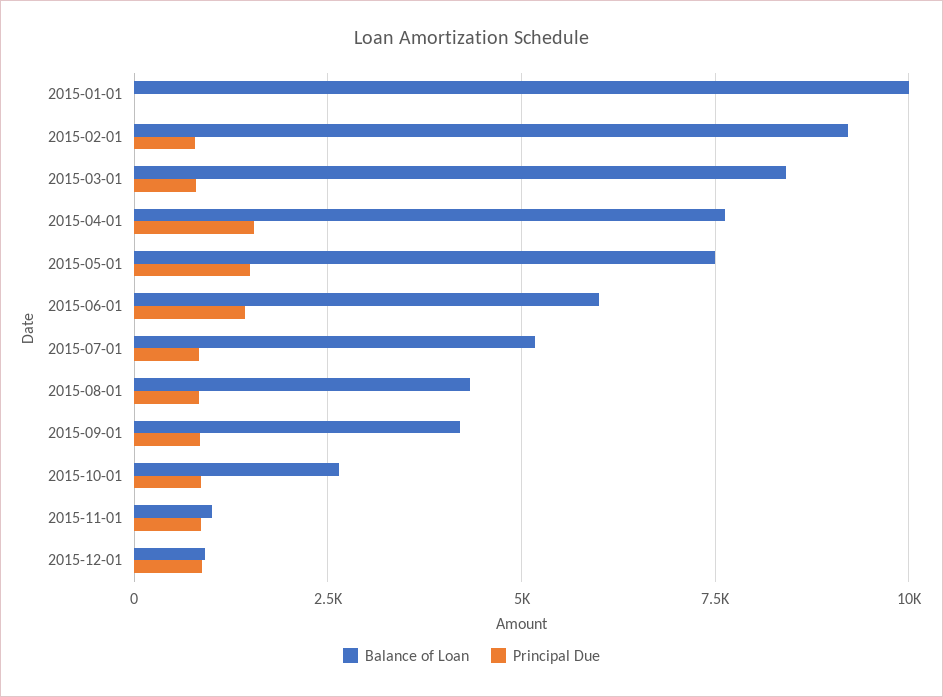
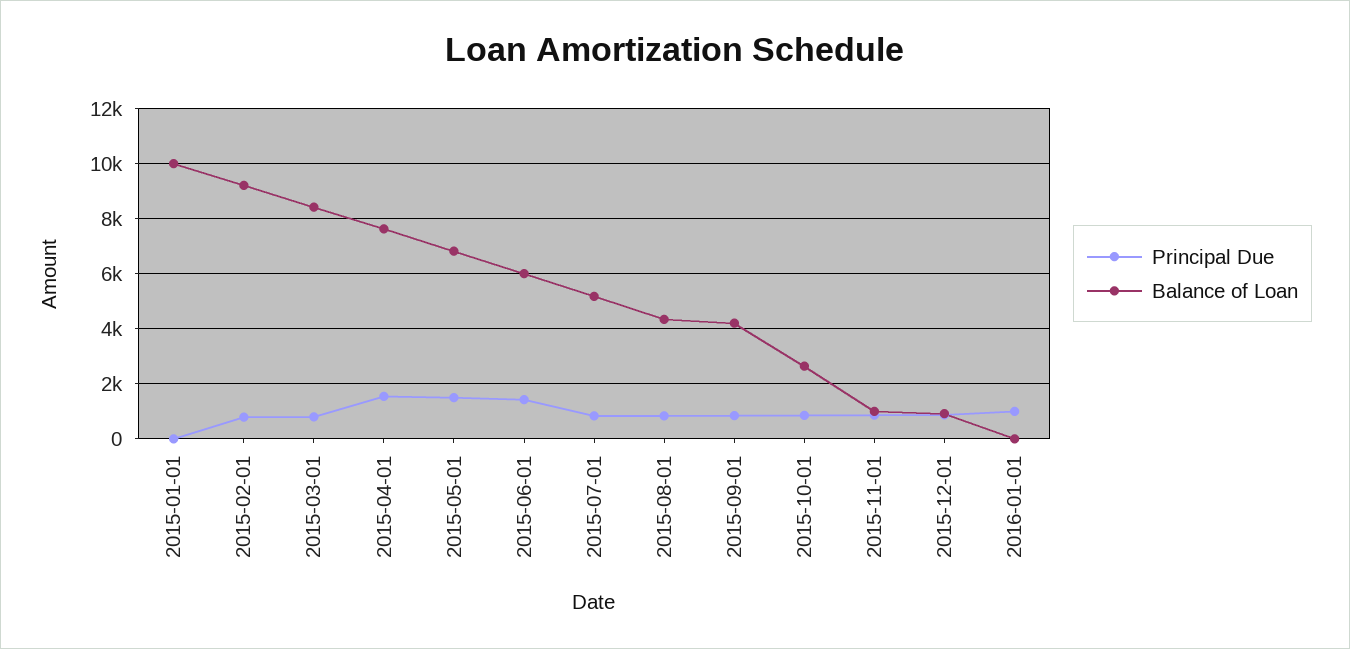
Balance of Loan, 2015-05-01: 7500 -> 6750
Principal Due, 2016-01-01: none -> 1000
Balance of Loan, 2016-01-01: none -> 0

